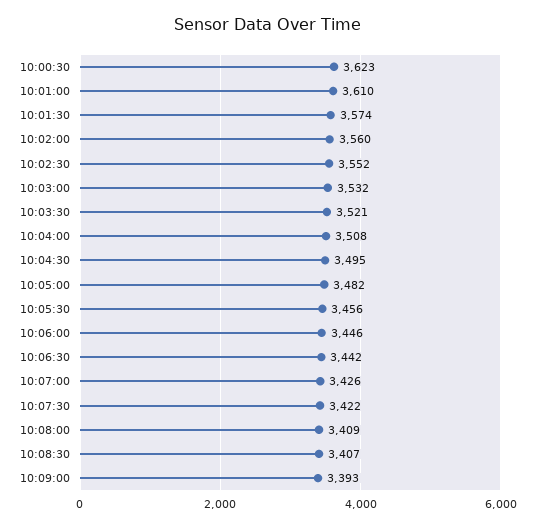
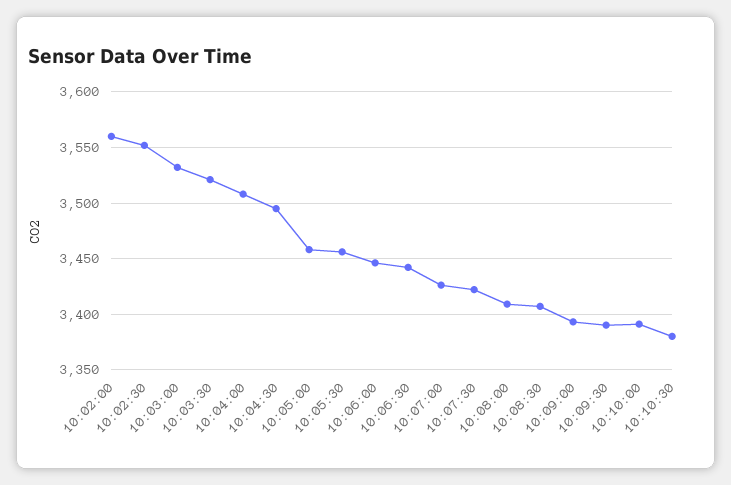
10:00:30: 3623 -> none
10:01:00: 3610 -> none
10:01:30: 3574 -> none
10:05:00: 3482 -> 3460
10:09:30: none -> 3390
10:10:00: none -> 3390
10:10:30: none -> 3380

